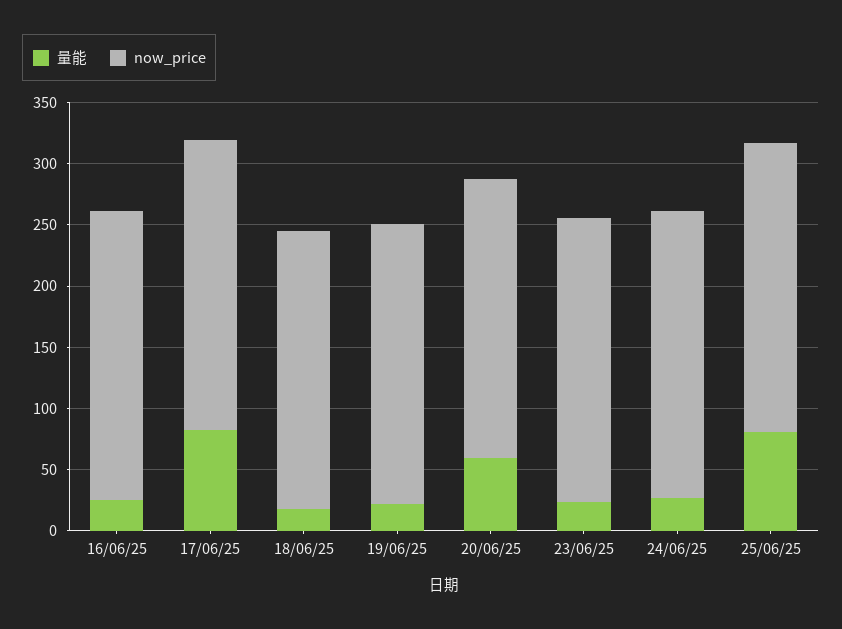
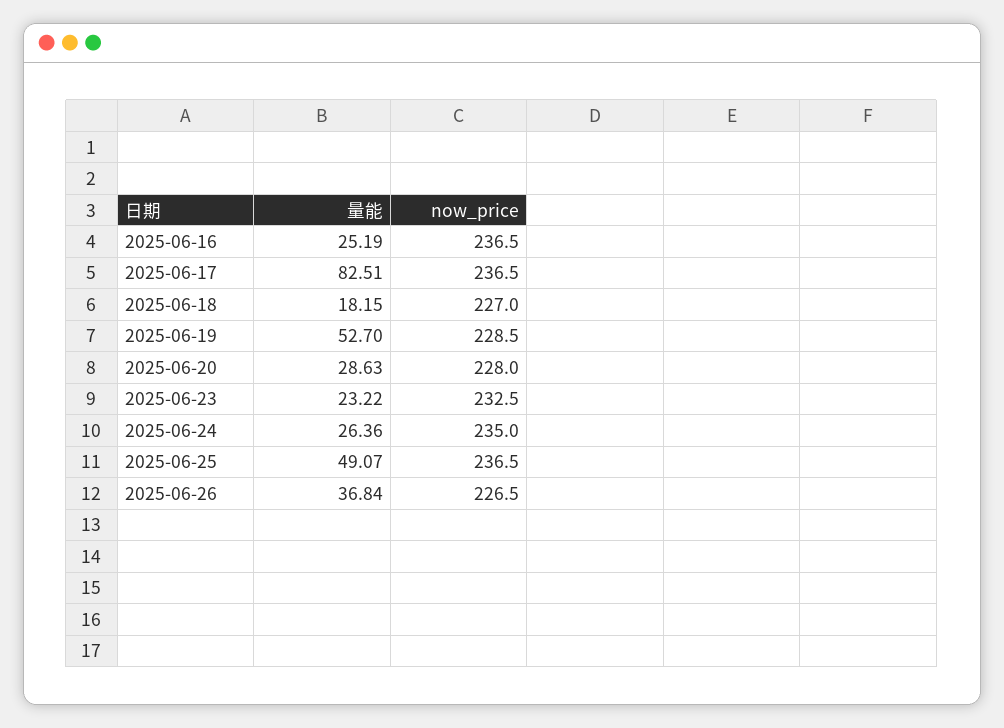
量能, 19/06/25: 20 -> 52.7
量能, 20/06/25: 60 -> 28.63
量能, 25/06/25: 80 -> 49.07
量能, 2025-06-26: none -> 36.84
now_price, 2025-06-26: none -> 226.5

